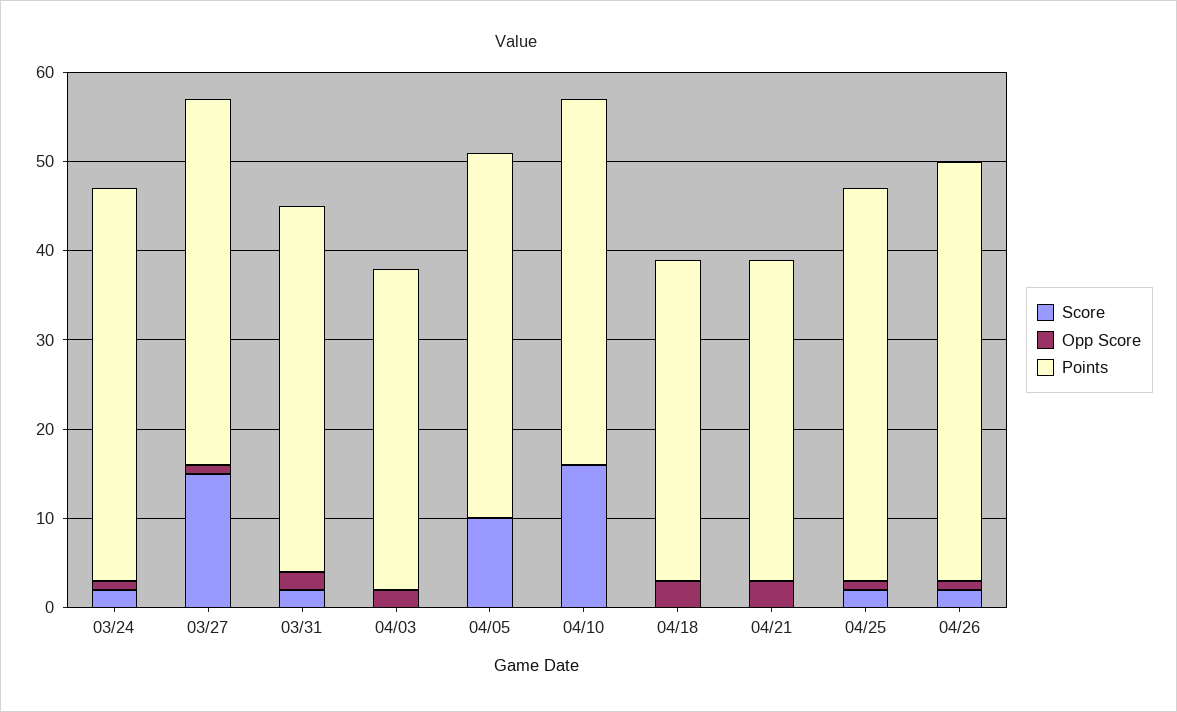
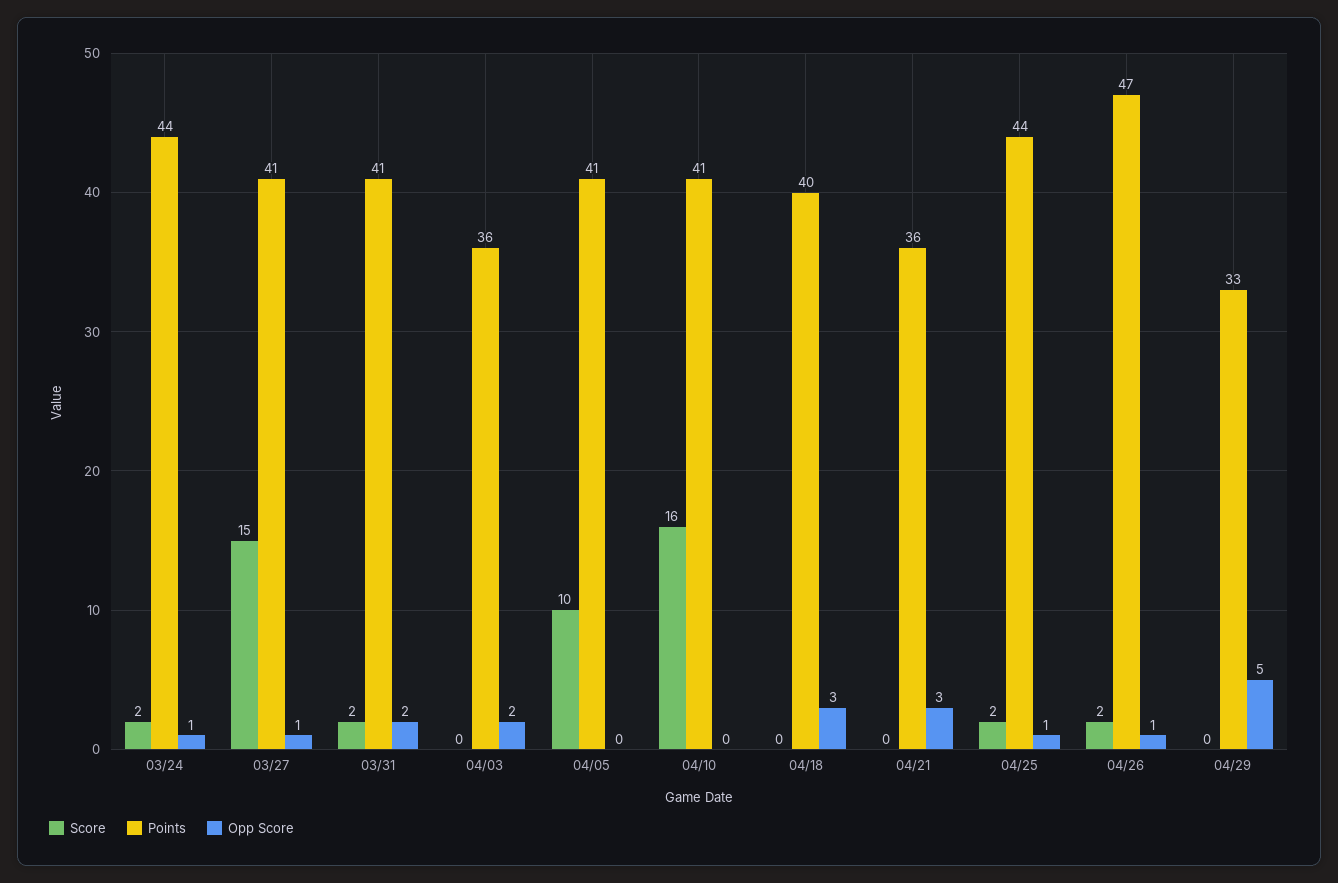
Points, 04/18: 36 -> 40
Score, 04/29: none -> 0
Points, 04/29: none -> 33
Opp Score, 04/29: none -> 5

